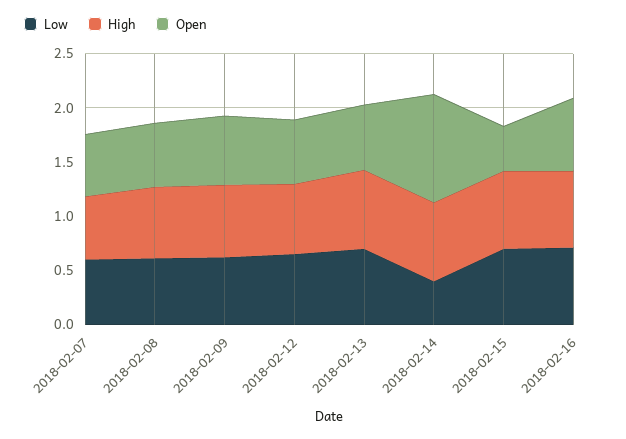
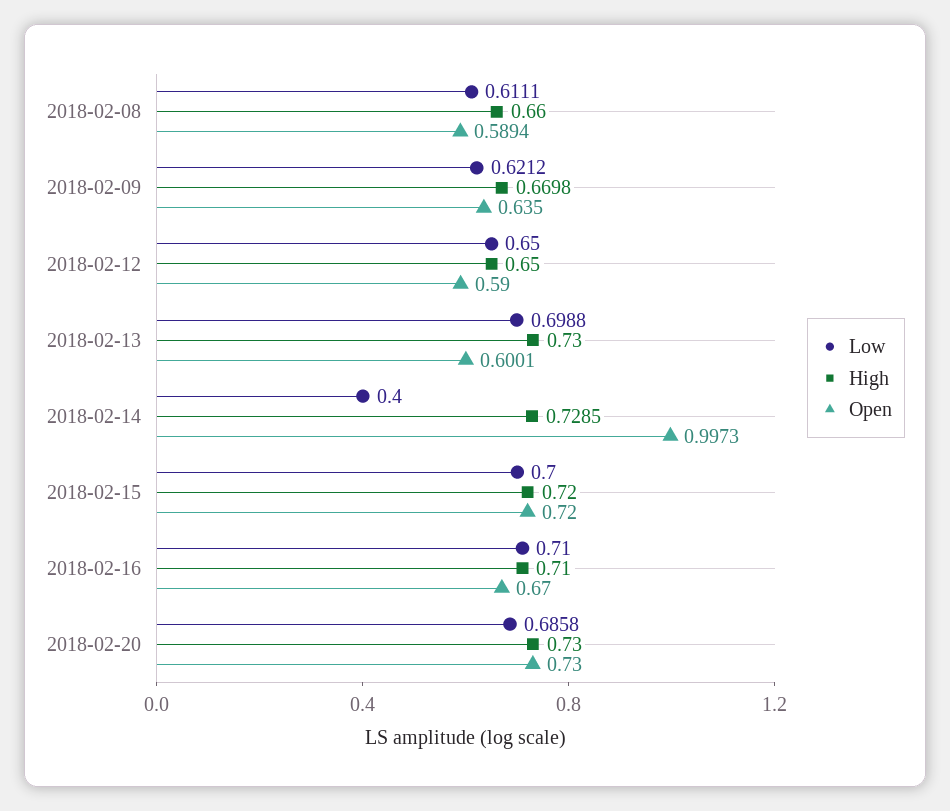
Low, 2018-02-07: 0.6 -> none
High, 2018-02-07: 0.6 -> none
Open, 2018-02-07: 0.6 -> none
Open, 2018-02-15: 0.4 -> 0.72
Low, 2018-02-20: none -> 0.6858
High, 2018-02-20: none -> 0.73
Open, 2018-02-20: none -> 0.73

